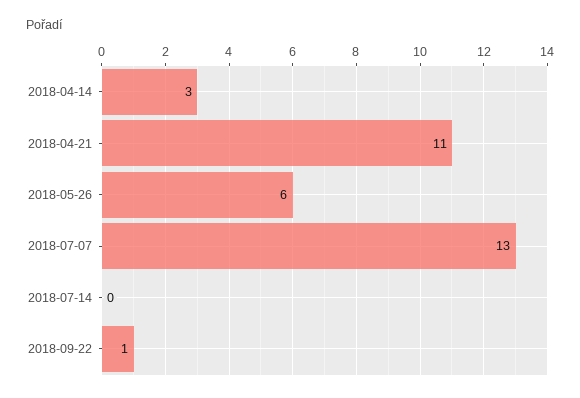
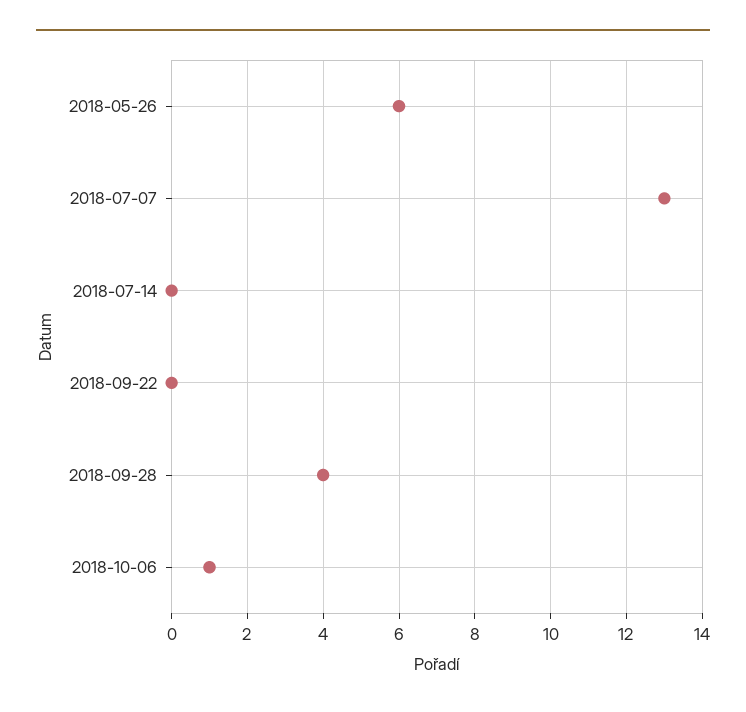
2018-04-14: 3 -> none
2018-04-21: 11 -> none
2018-09-22: 1 -> 0
2018-09-28: none -> 4
2018-10-06: none -> 1

